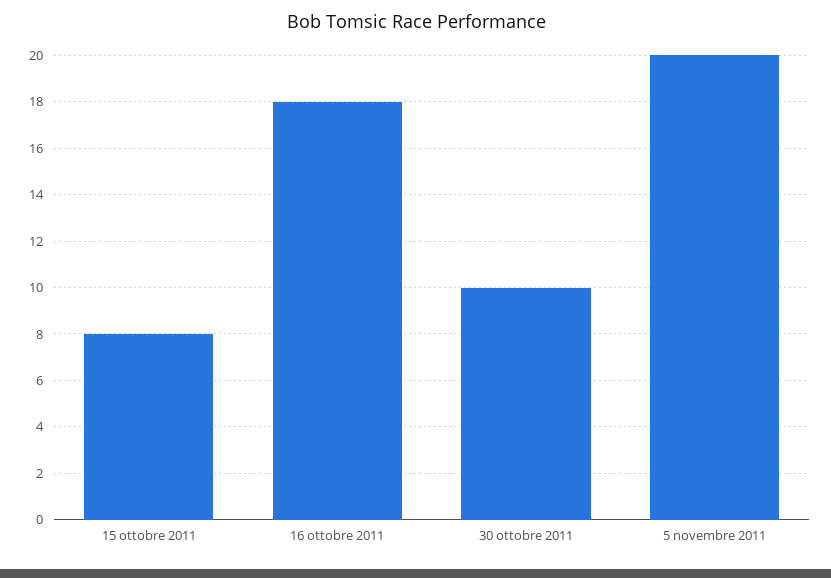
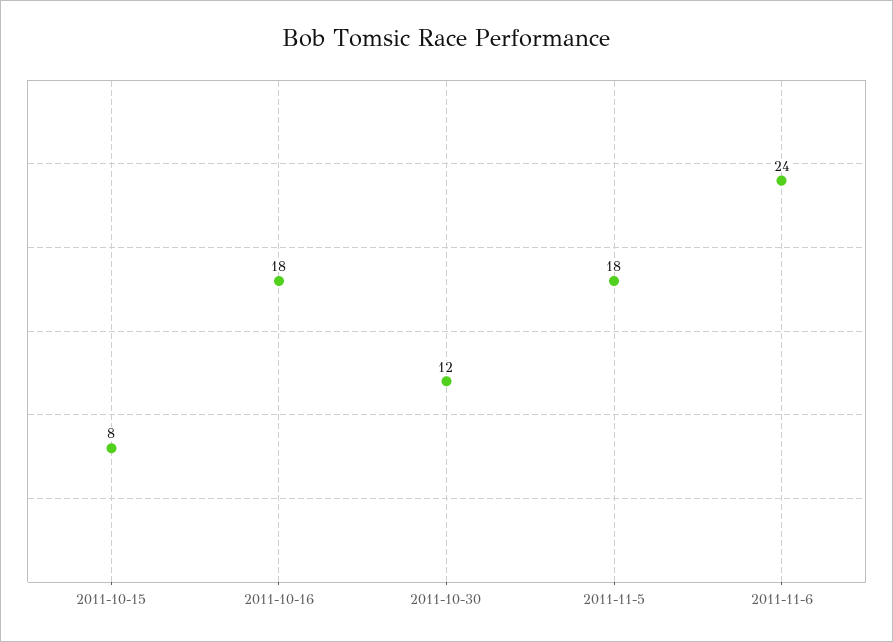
30 ottobre 2011: 10 -> 12
5 novembre 2011: 20 -> 18
2011-11-6: none -> 24

